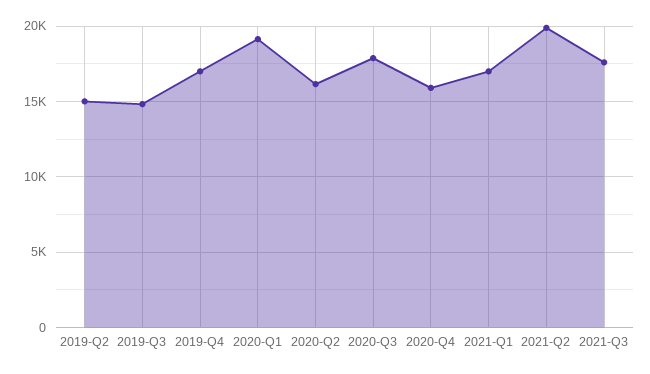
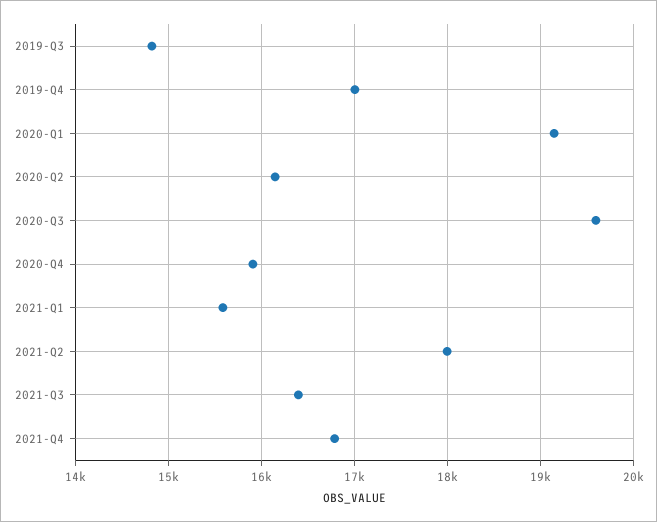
2019-Q2: 15000 -> none
2020-Q3: 18000 -> 19600
2021-Q1: 17000 -> 15600
2021-Q2: 20000 -> 18000
2021-Q3: 17500 -> 16400
2021-Q4: none -> 16800

